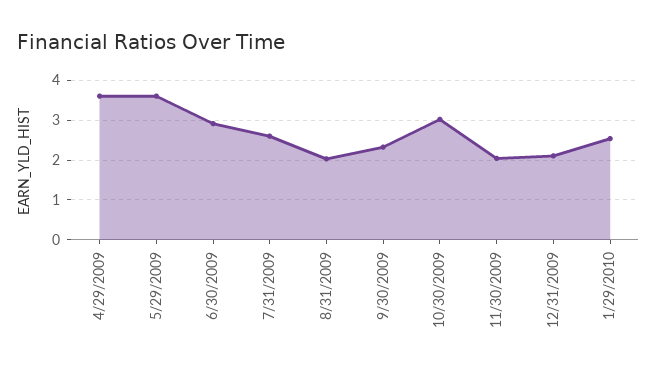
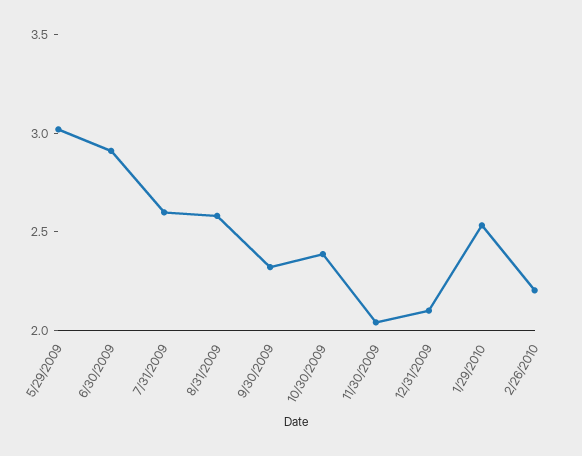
4/29/2009: 3.6 -> none
5/29/2009: 3.6 -> 3
8/31/2009: 2 -> 2.6
10/30/2009: 3 -> 2.4
2/26/2010: none -> 2.2

